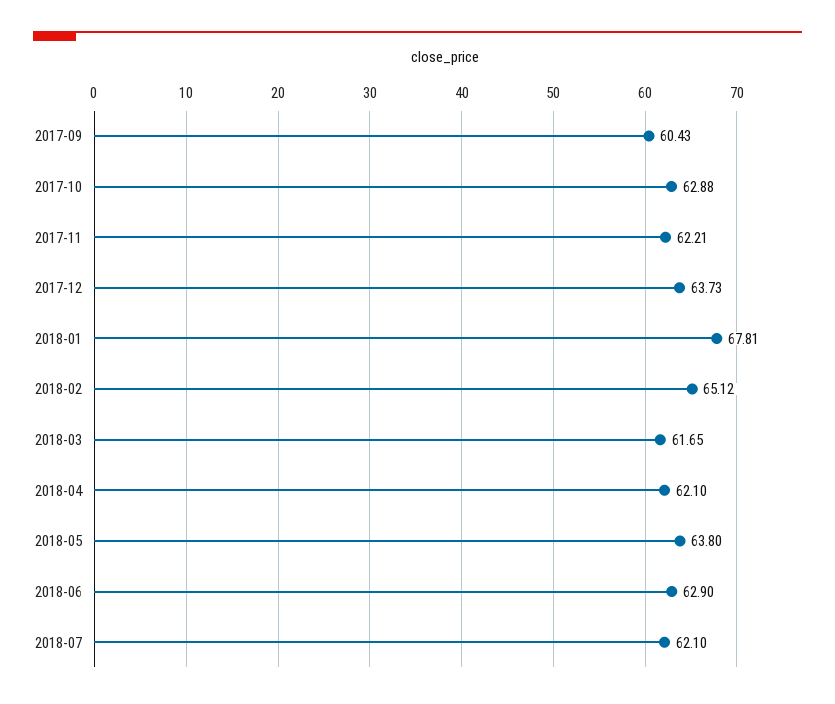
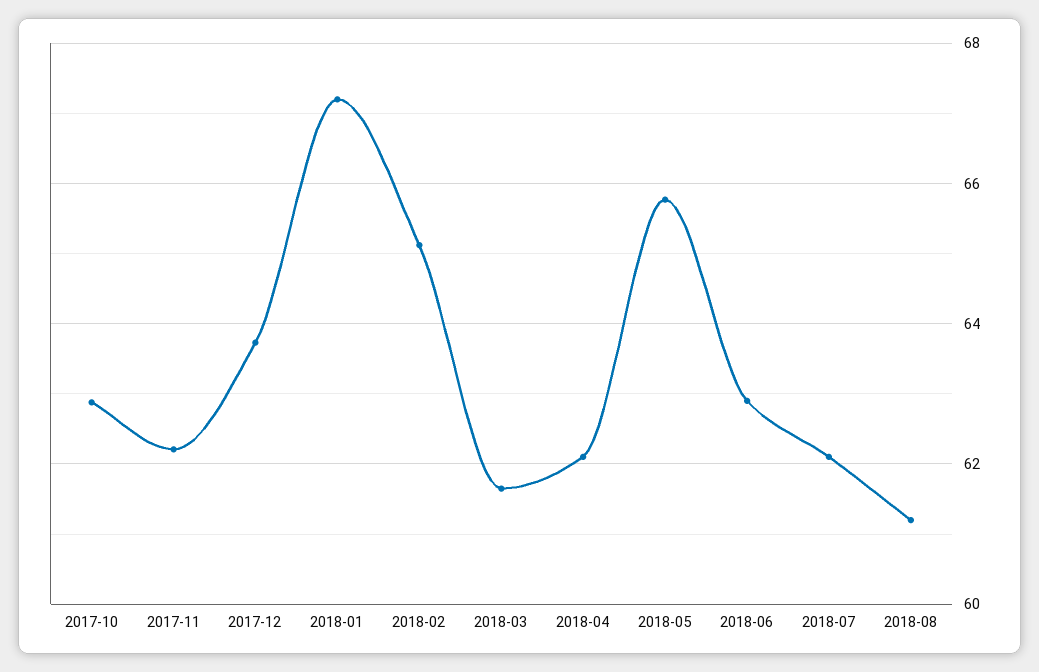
2017-09: 60.43 -> none
2018-01: 67.81 -> 67.2
2018-05: 63.8 -> 65.8
2018-08: none -> 61.2

